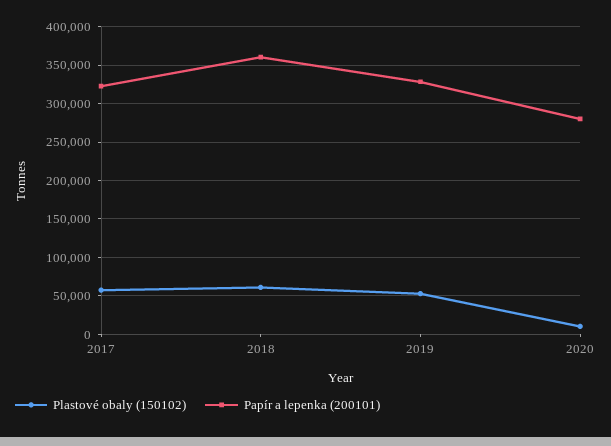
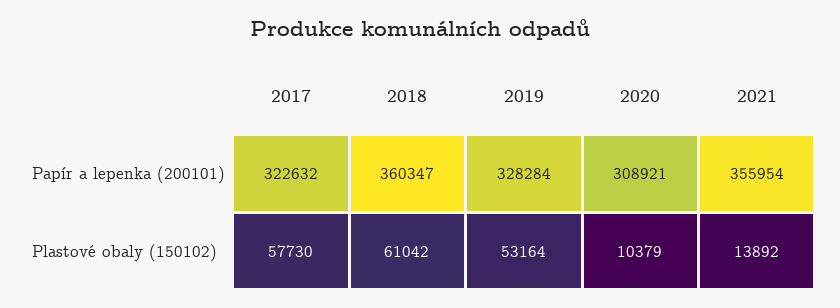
Papír a lepenka (200101), 2020: 280000 -> 308921
Papír a lepenka (200101), 2021: none -> 355954
Plastové obaly (150102), 2021: none -> 13892

